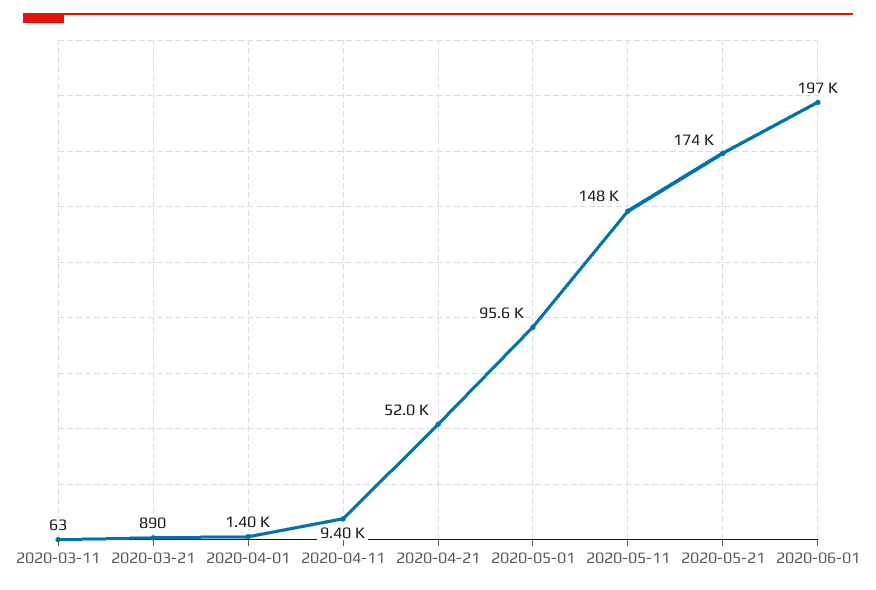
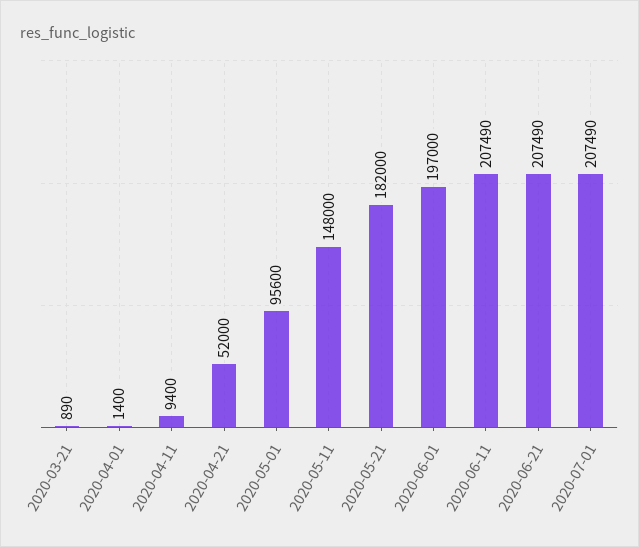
2020-03-11: 63 -> none
2020-05-21: 174000 -> 182000
2020-06-11: none -> 207490
2020-06-21: none -> 207490
2020-07-01: none -> 207490

